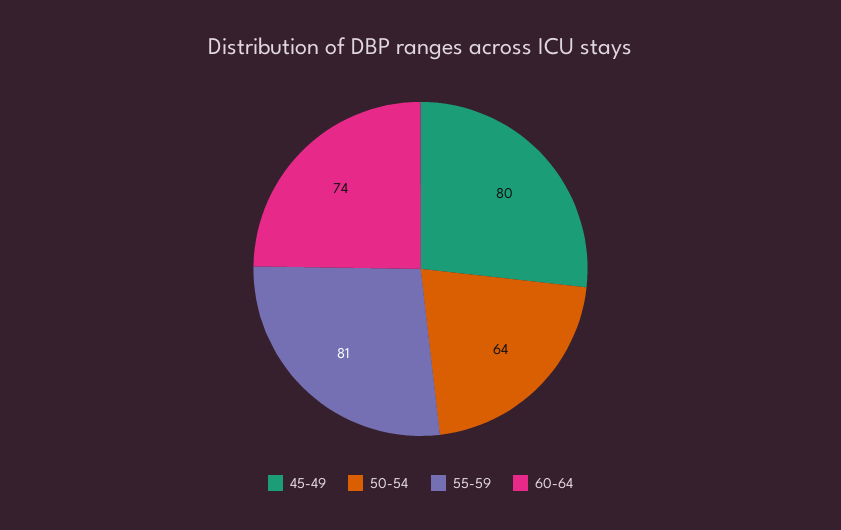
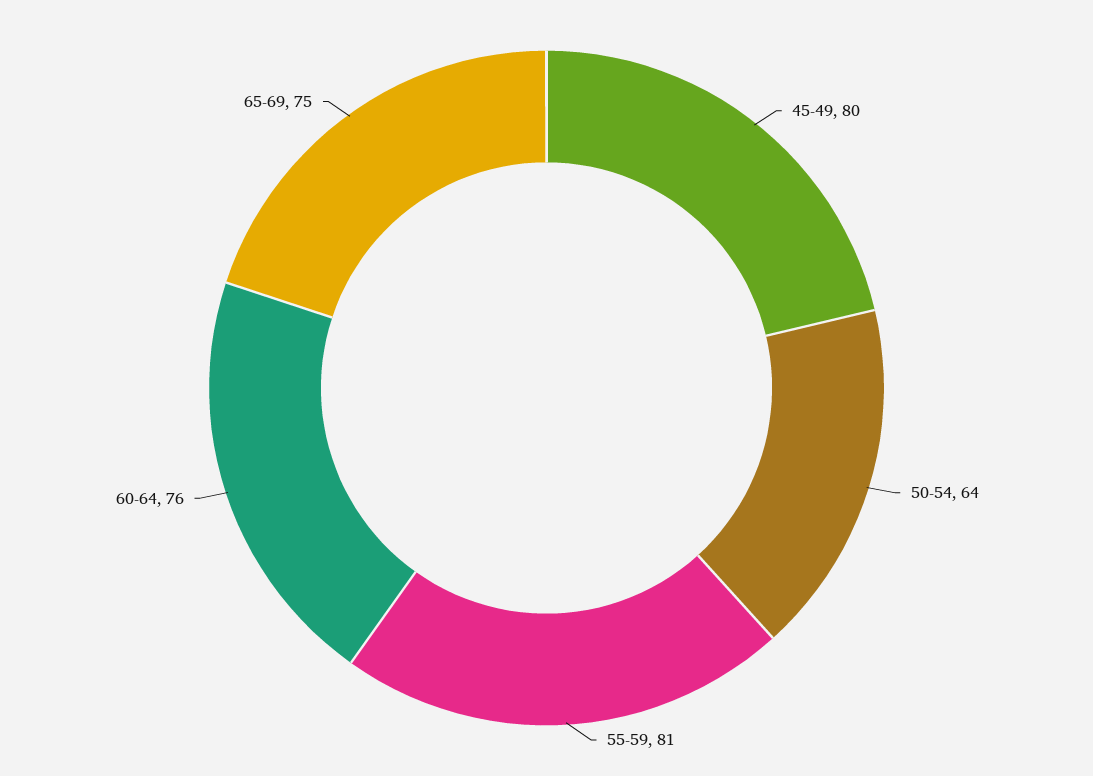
60-64: 74 -> 76
65-69: none -> 75

